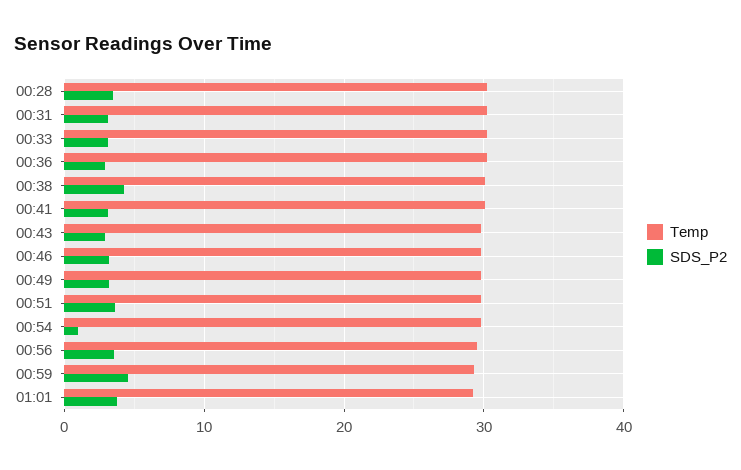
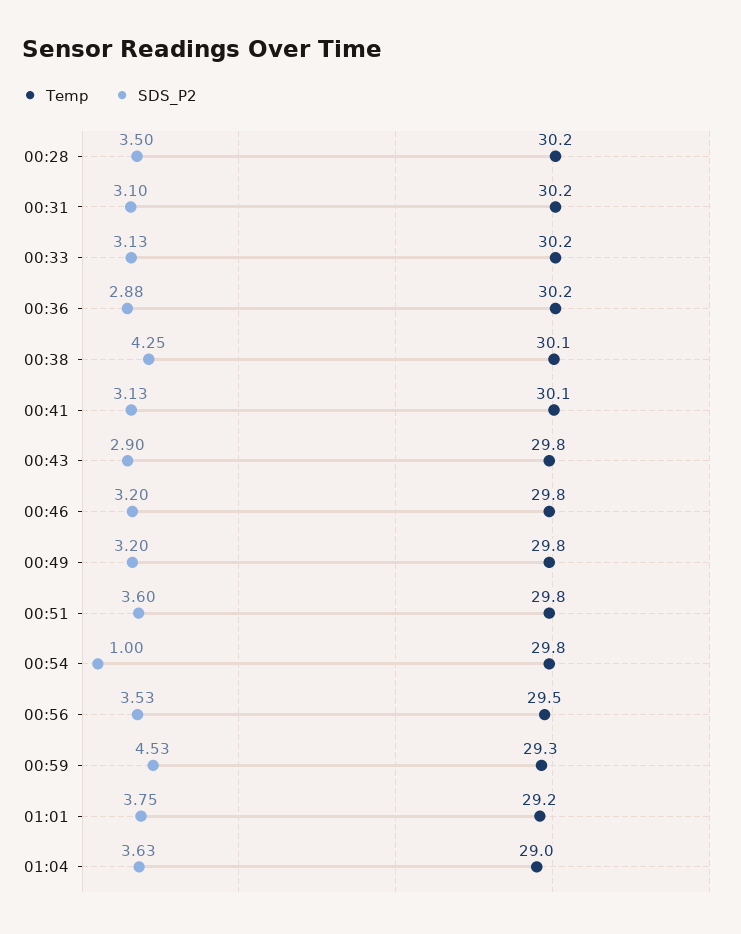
Temp, 01:04: none -> 29
SDS_P2, 01:04: none -> 3.63

